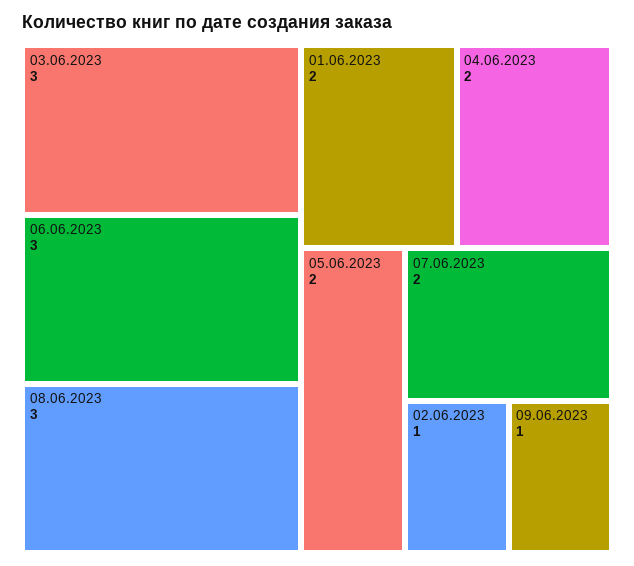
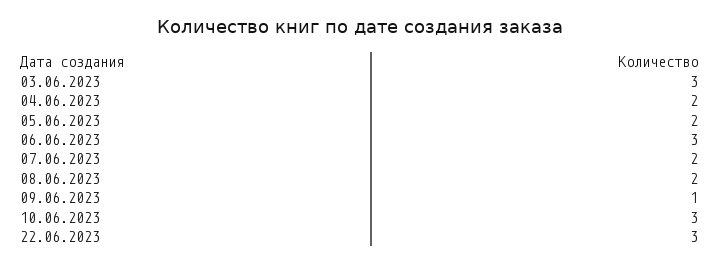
08.06.2023: 3 -> 2
01.06.2023: 2 -> none
02.06.2023: 1 -> none
10.06.2023: none -> 3
22.06.2023: none -> 3

